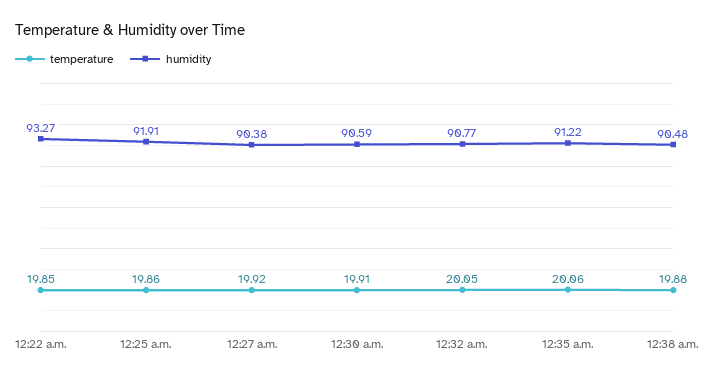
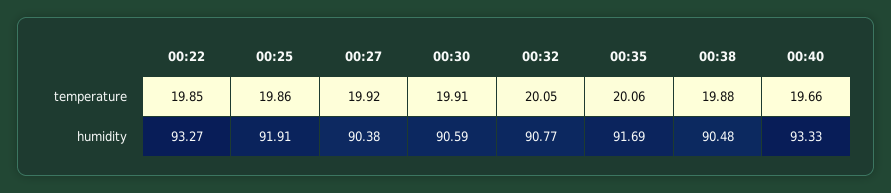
humidity, 12:35 a.m.: 91.22 -> 91.69
temperature, 00:40: none -> 19.66
humidity, 00:40: none -> 93.33

